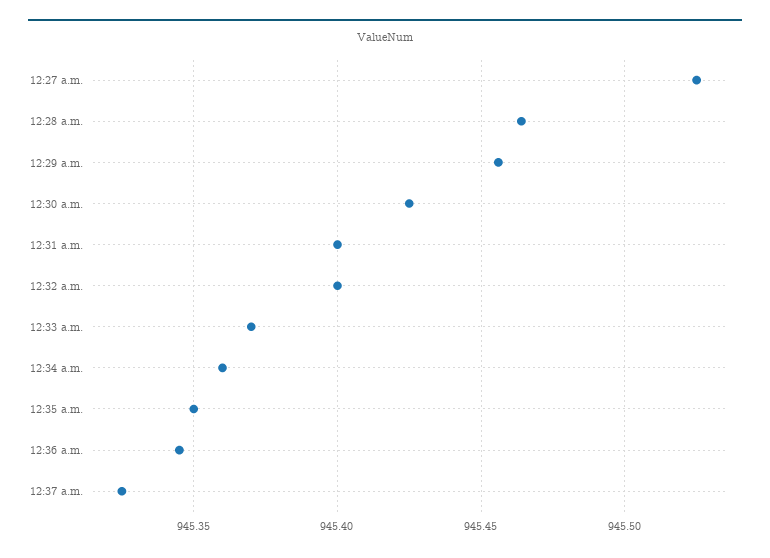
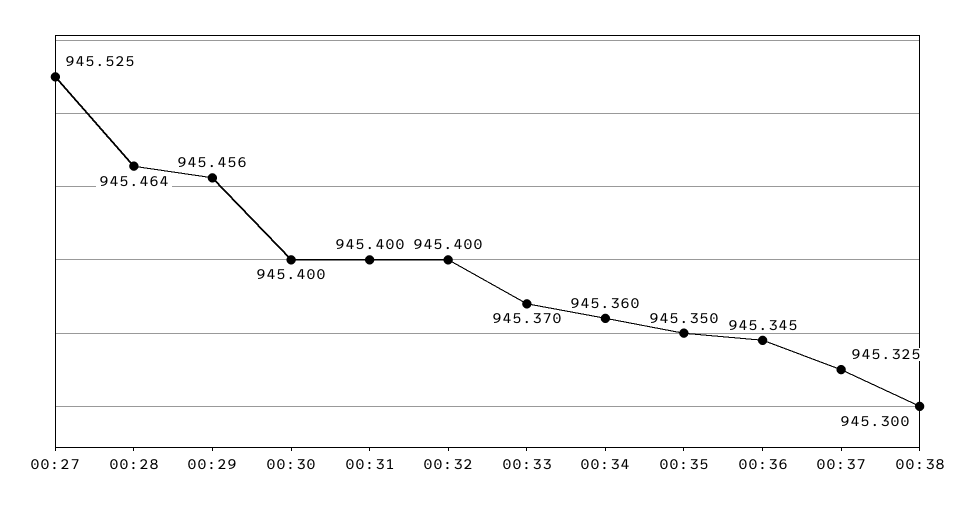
12:30 a.m.: 945.425 -> 945.4
00:38: none -> 945.3

